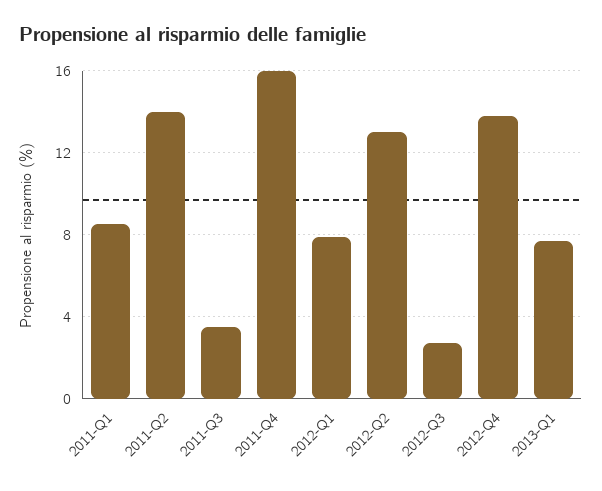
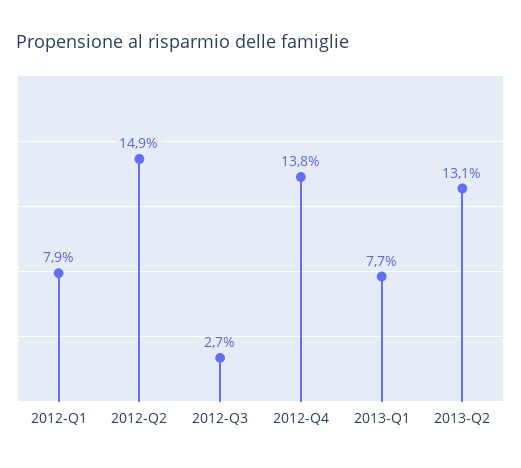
2011-Q1: 8.5 -> none
2011-Q2: 14 -> none
2011-Q3: 3.5 -> none
2011-Q4: 16 -> none
2012-Q2: 13 -> 14.9
2013-Q2: none -> 13.1

